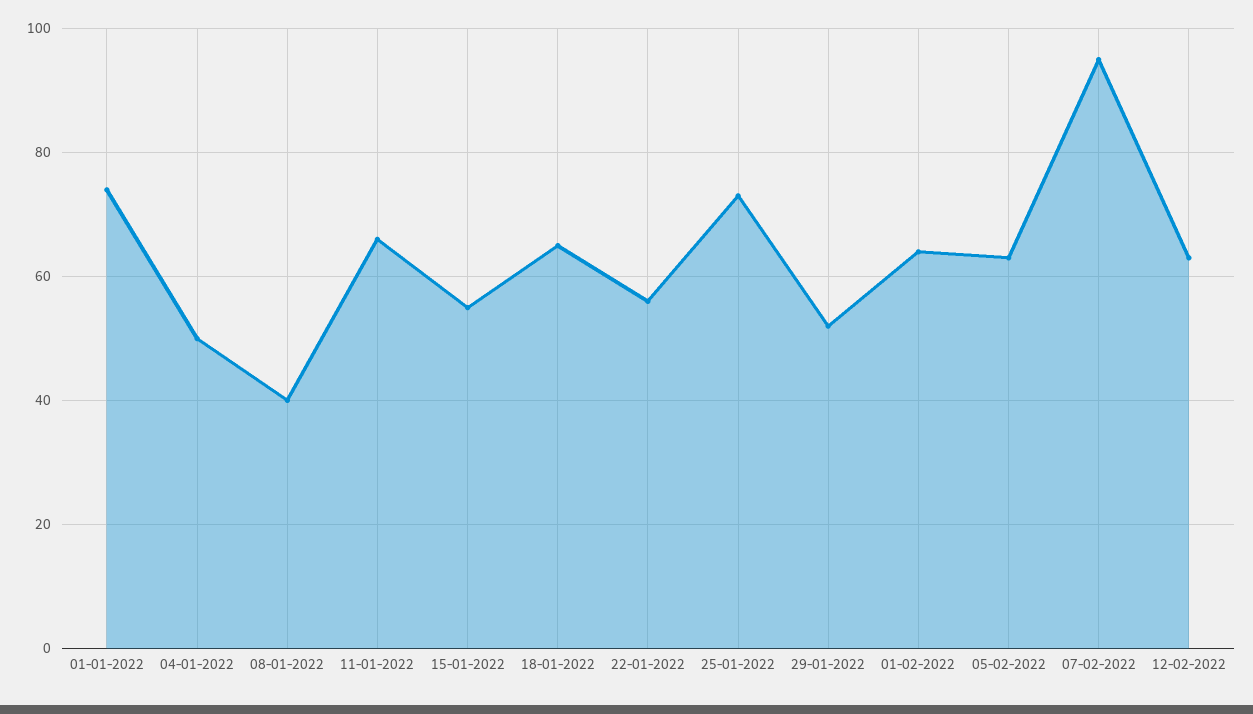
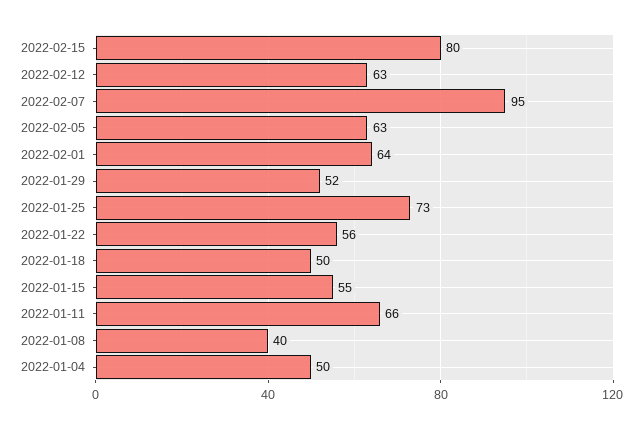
01-01-2022: 75 -> none
18-01-2022: 65 -> 50
2022-02-15: none -> 80

